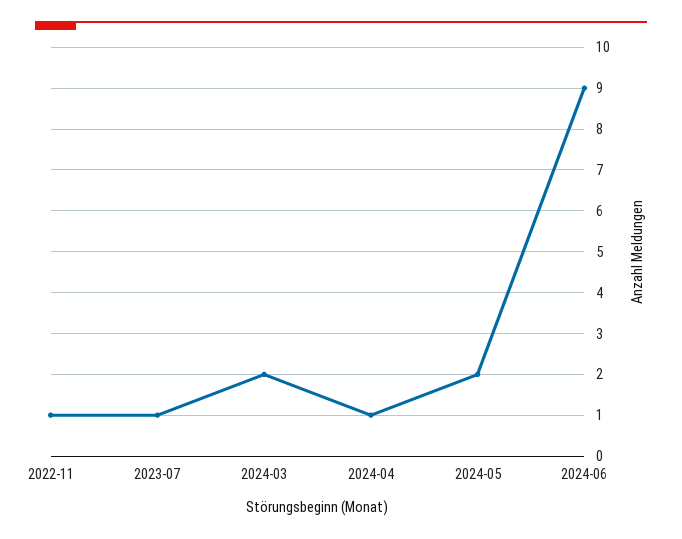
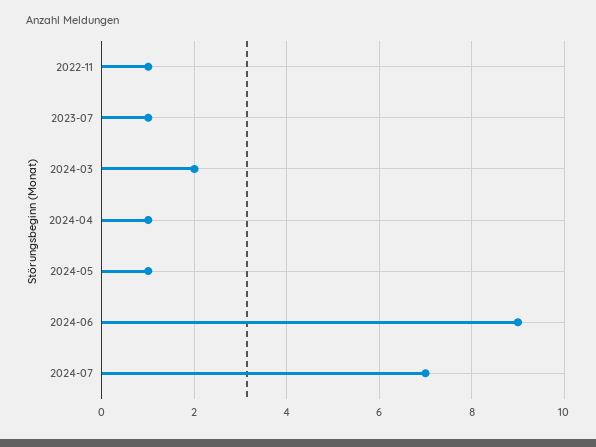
2024-05: 2 -> 1
2024-07: none -> 7

